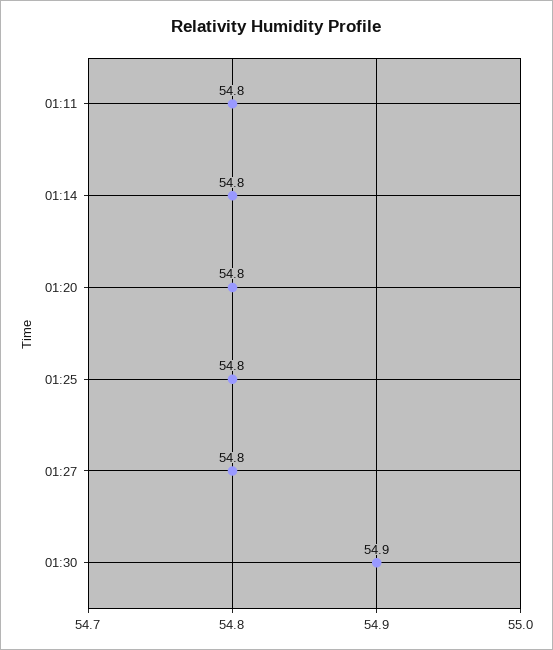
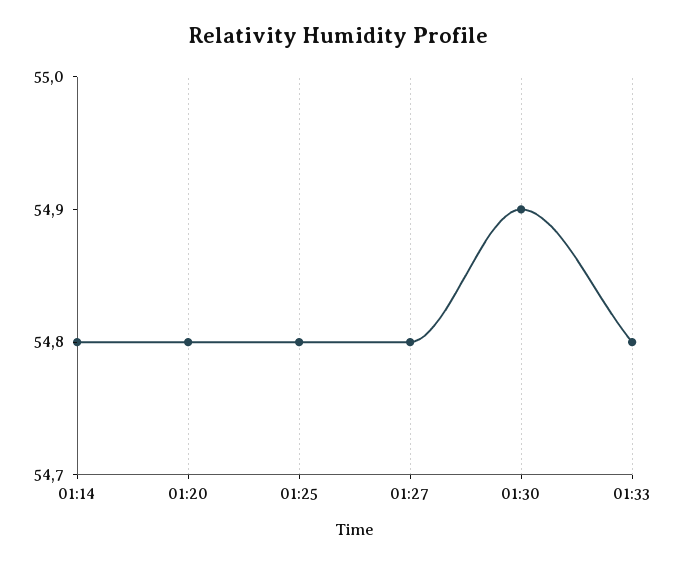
01:11: 54.8 -> none
01:33: none -> 54.8

